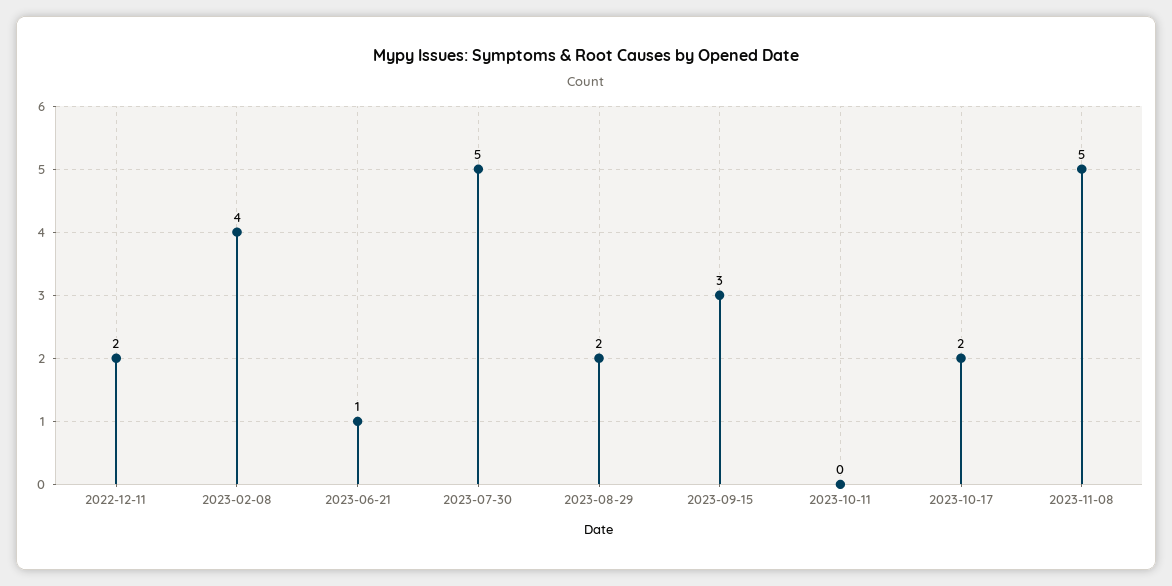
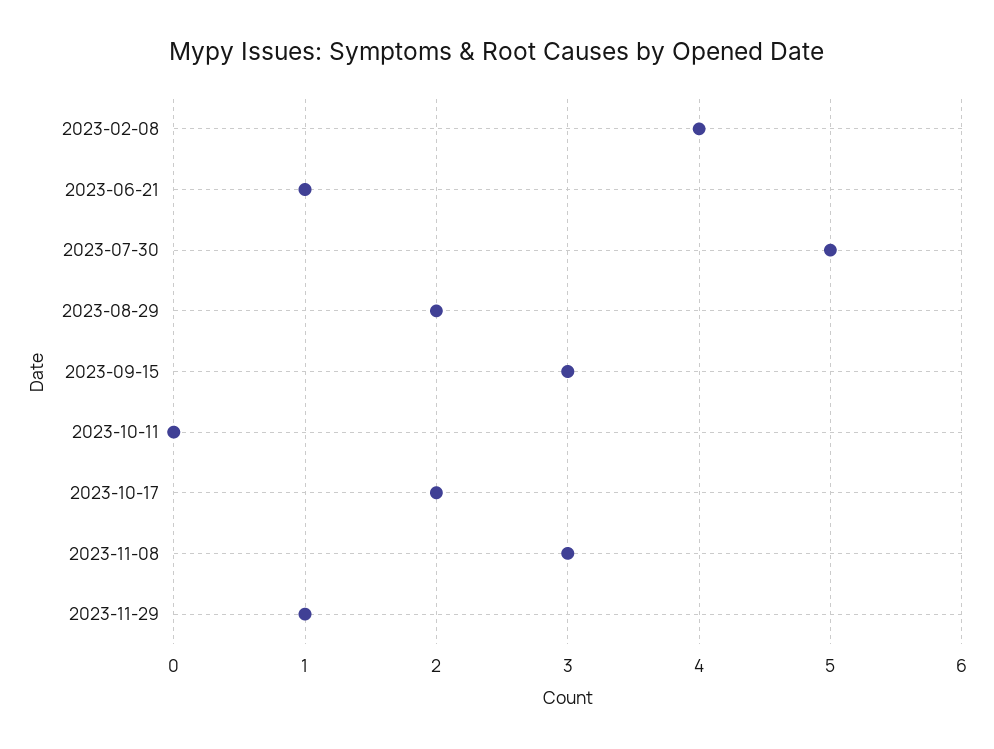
2022-12-11: 2 -> none
2023-11-08: 5 -> 3
2023-11-29: none -> 1

